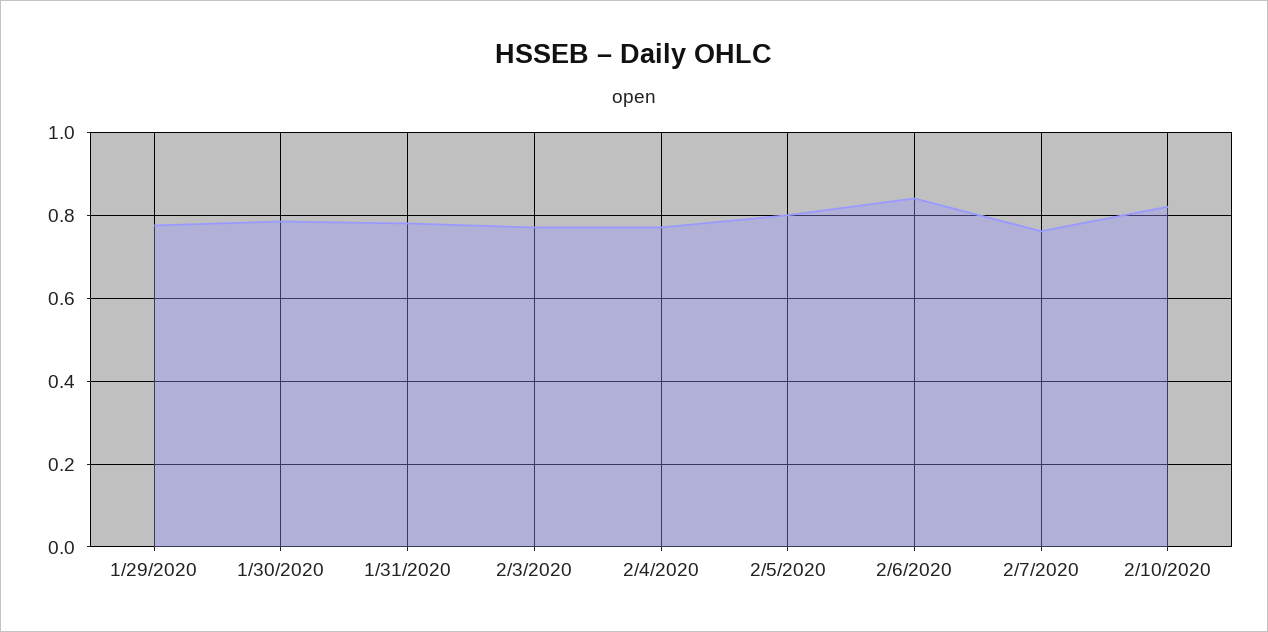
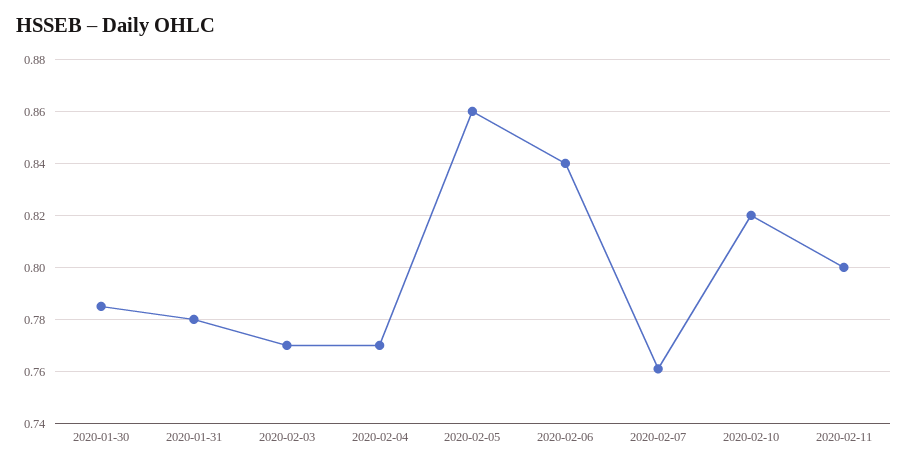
1/29/2020: 0.78 -> none
2/5/2020: 0.8 -> 0.86
2020-02-11: none -> 0.8

